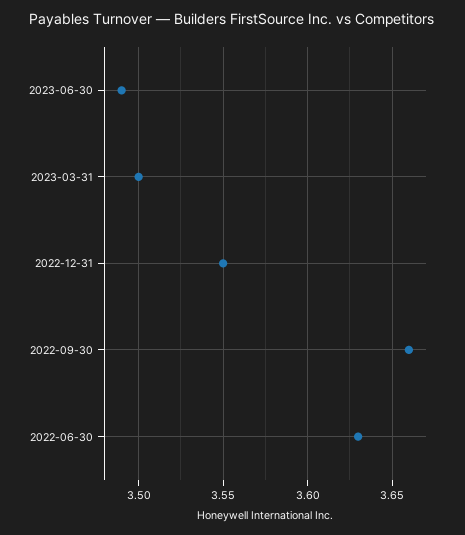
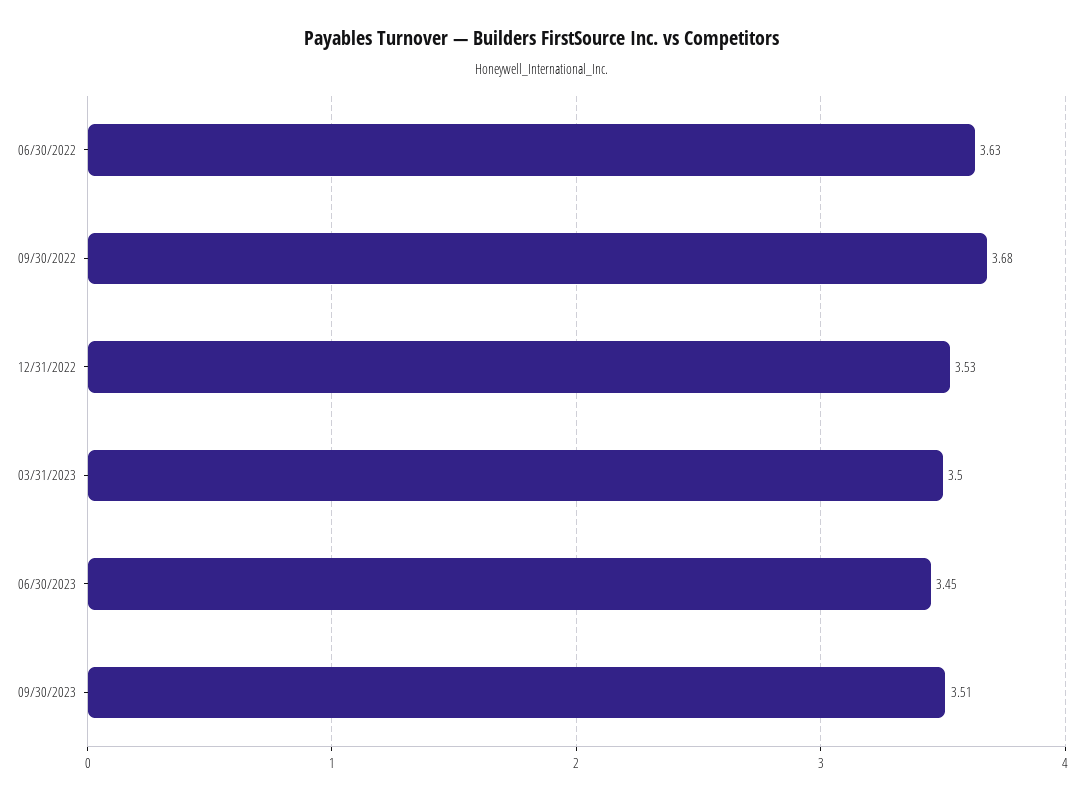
2023-06-30: 3.49 -> 3.45
2022-12-31: 3.55 -> 3.53
2022-09-30: 3.66 -> 3.68
09/30/2023: none -> 3.51

